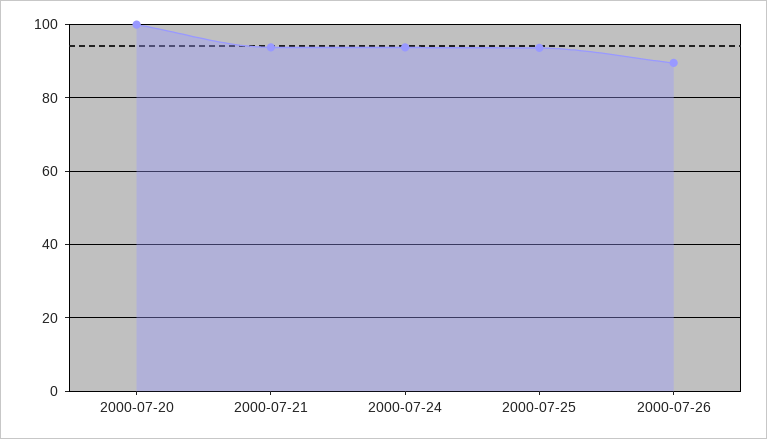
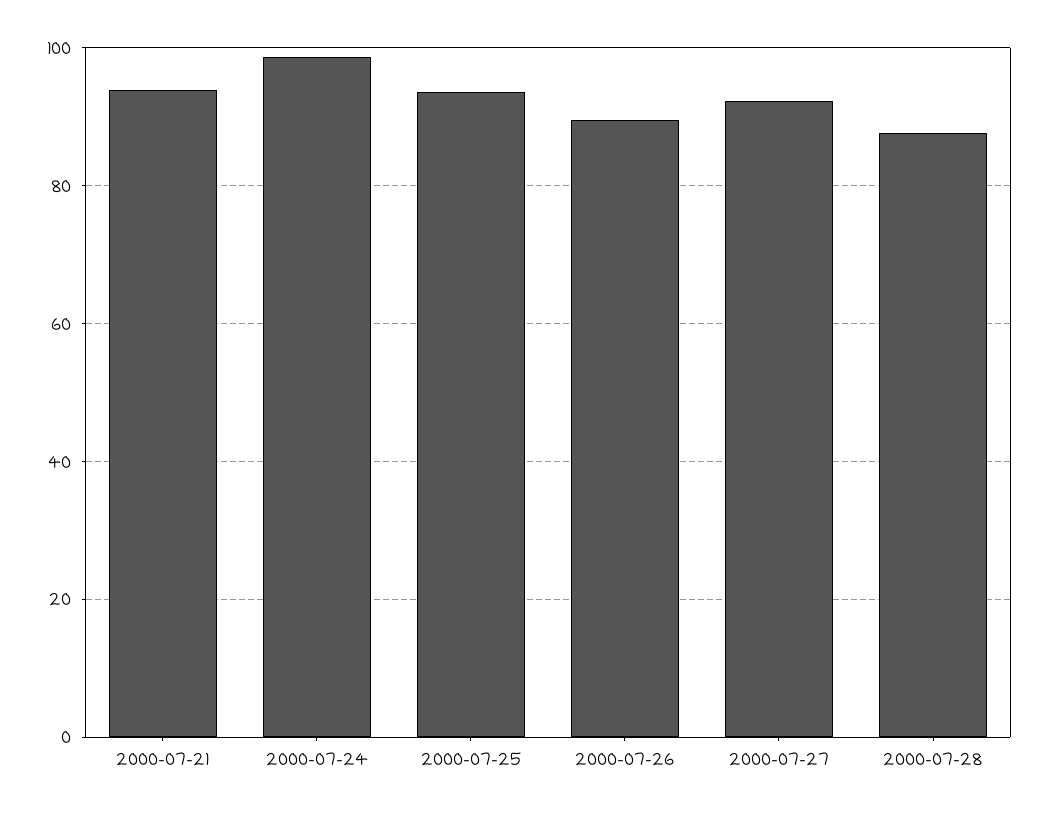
2000-07-20: 100 -> none
2000-07-24: 94 -> 98
2000-07-27: none -> 92
2000-07-28: none -> 88

